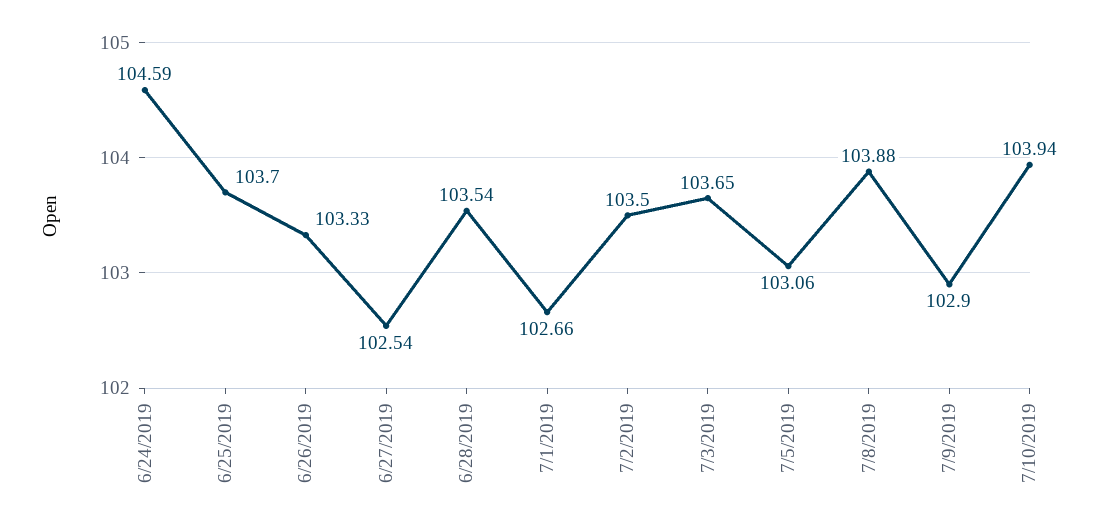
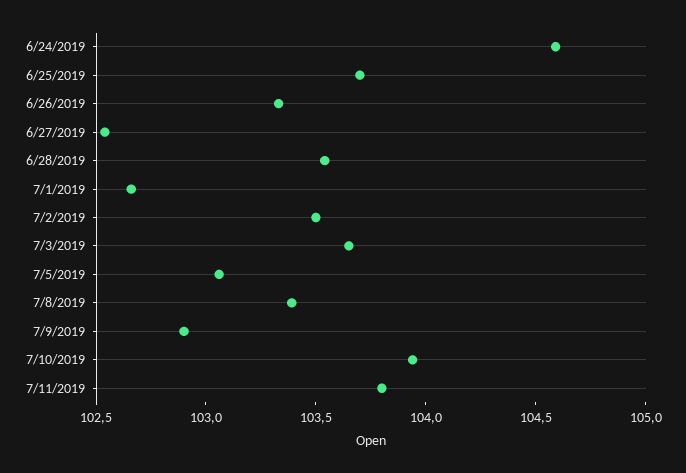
7/8/2019: 103.88 -> 103.4
7/11/2019: none -> 103.8

